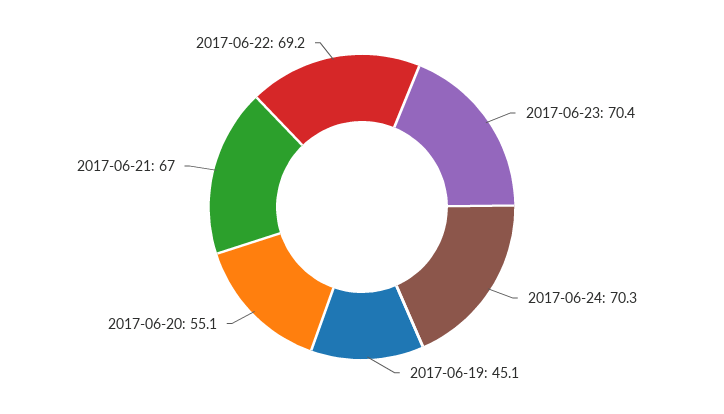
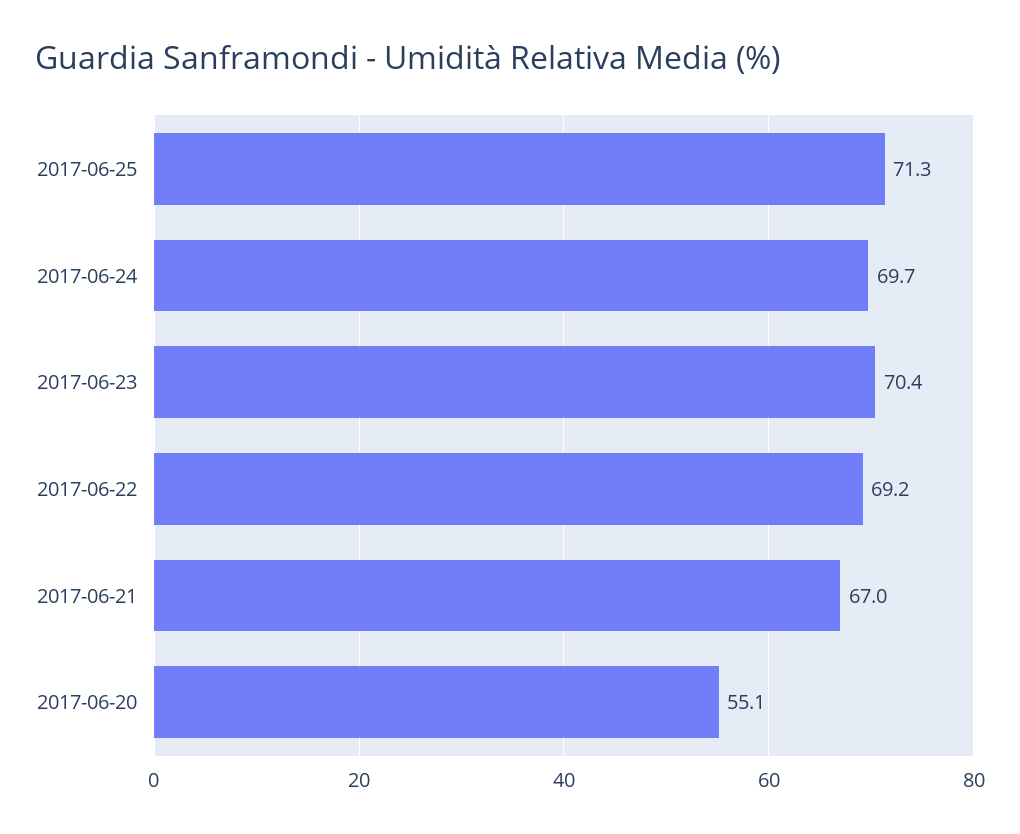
2017-06-24: 70.3 -> 69.7
2017-06-19: 45.1 -> none
2017-06-25: none -> 71.3

